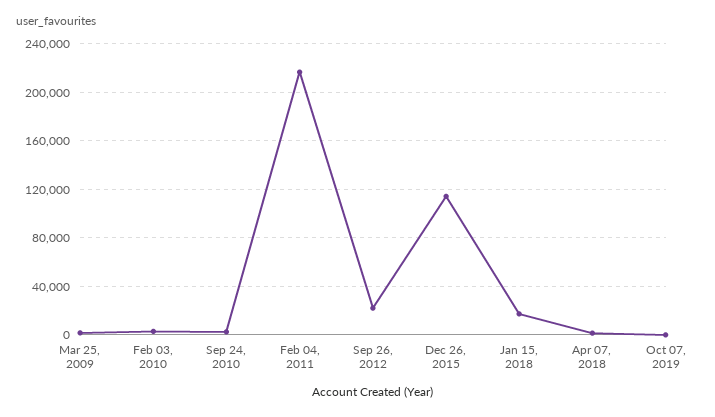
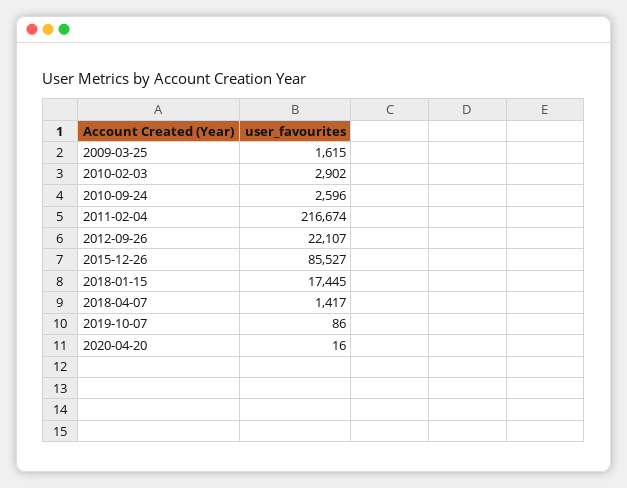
Dec 26, 2015: 115000 -> 85527
2020-04-20: none -> 16

